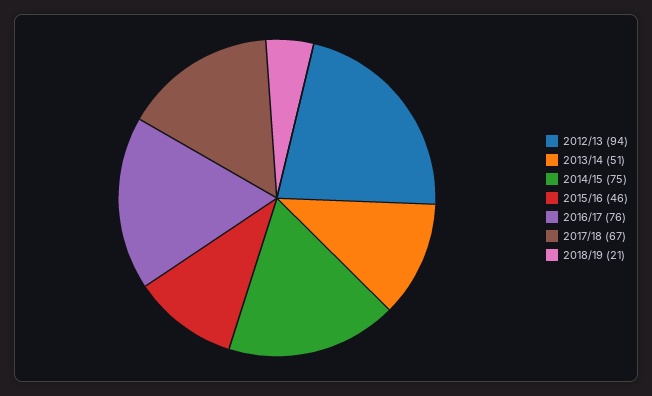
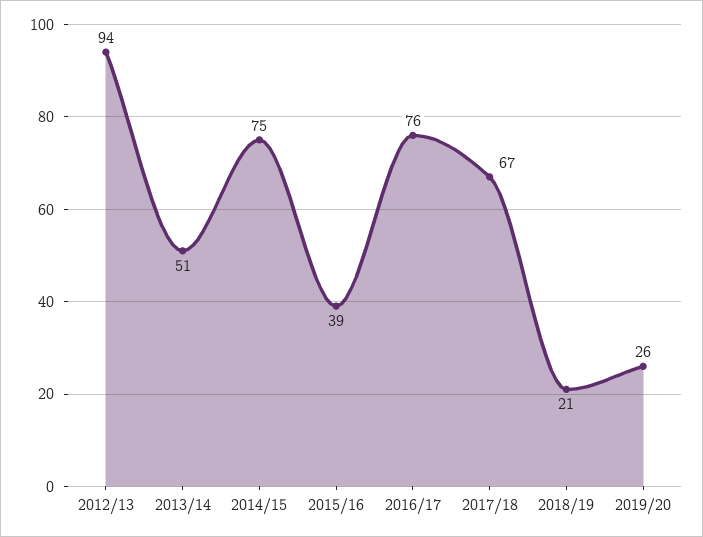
2015/16: 46 -> 39
2019/20: none -> 26

